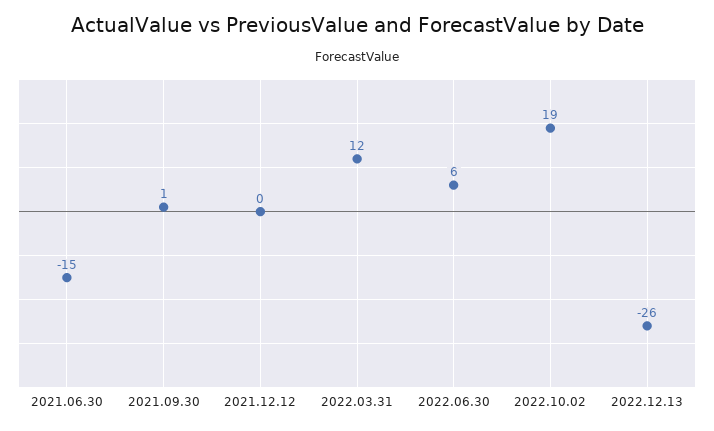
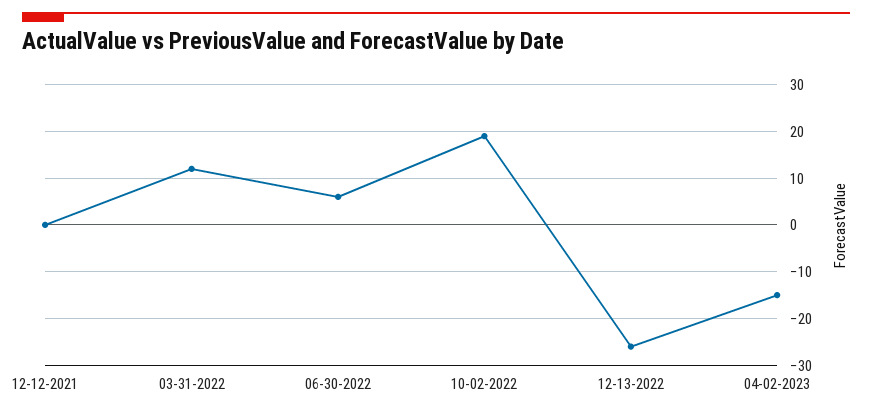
2021.06.30: -15 -> none
2021.09.30: 1 -> none
04-02-2023: none -> -15

